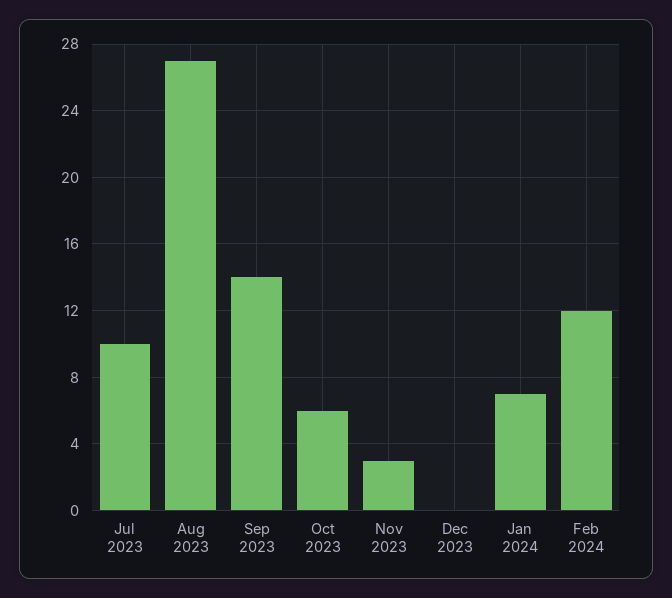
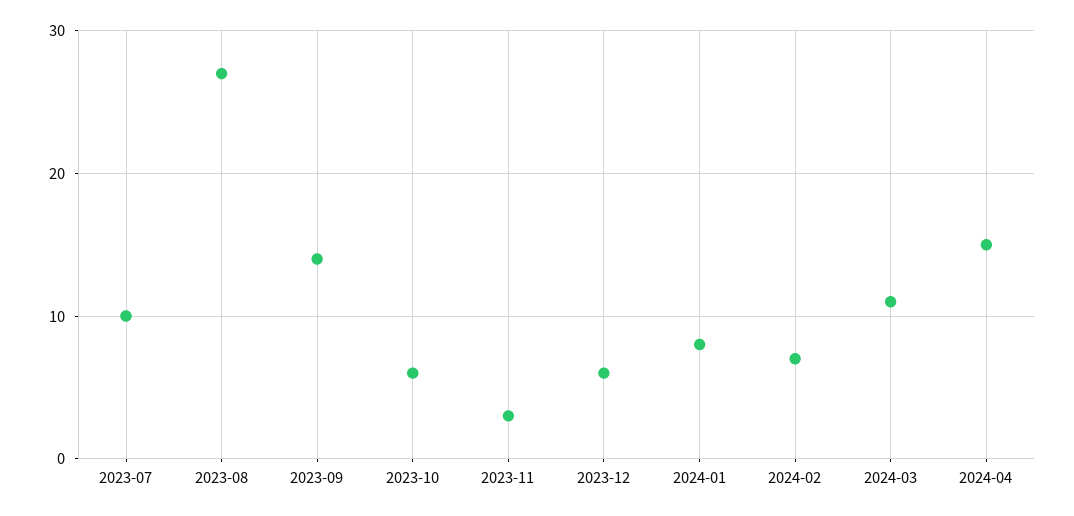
Dec 2023: 0 -> 6
Jan 2024: 7 -> 8
Feb 2024: 12 -> 7
2024-03: none -> 11
2024-04: none -> 15

